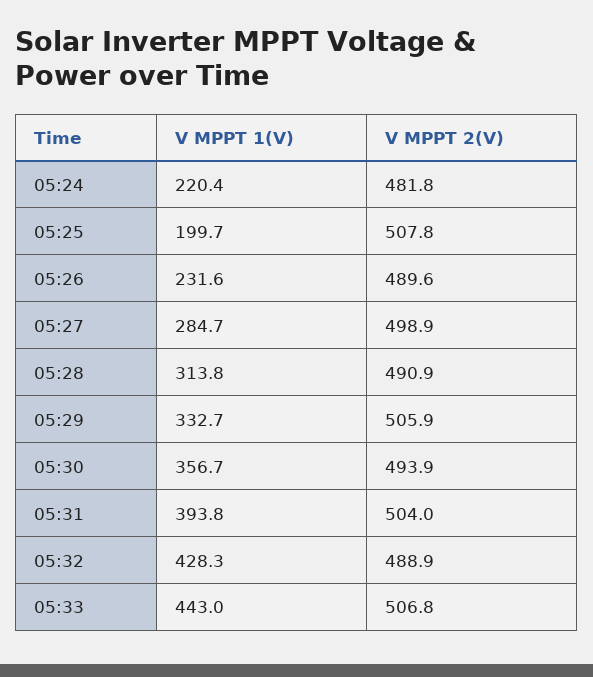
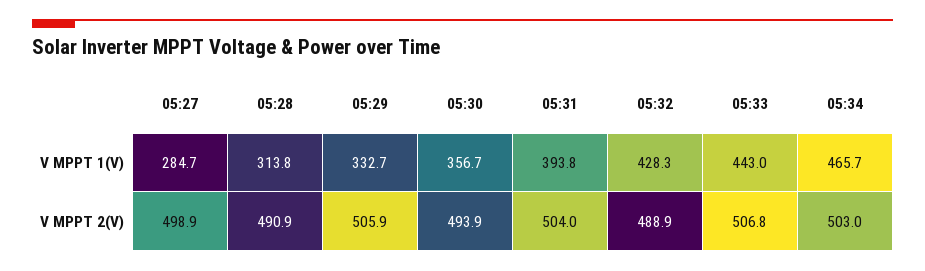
V MPPT 1(V), 05:24: 220.4 -> none
V MPPT 2(V), 05:24: 481.8 -> none
V MPPT 1(V), 05:25: 199.7 -> none
V MPPT 2(V), 05:25: 507.8 -> none
V MPPT 1(V), 05:26: 231.6 -> none
V MPPT 2(V), 05:26: 489.6 -> none
V MPPT 1(V), 05:34: none -> 465.7
V MPPT 2(V), 05:34: none -> 503

